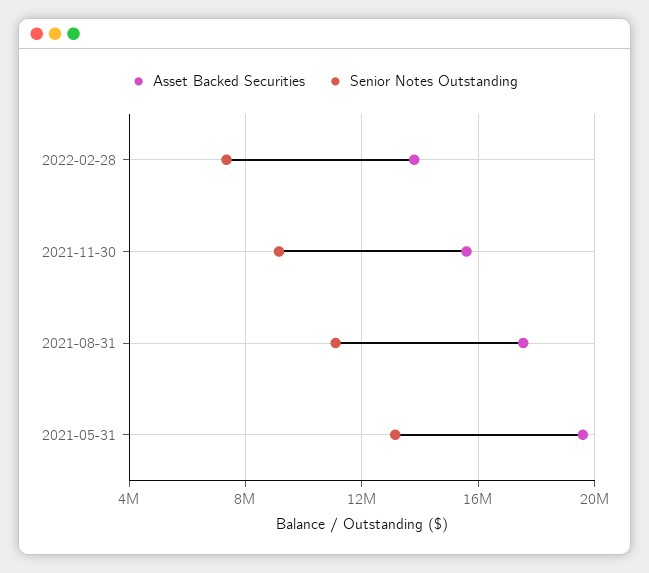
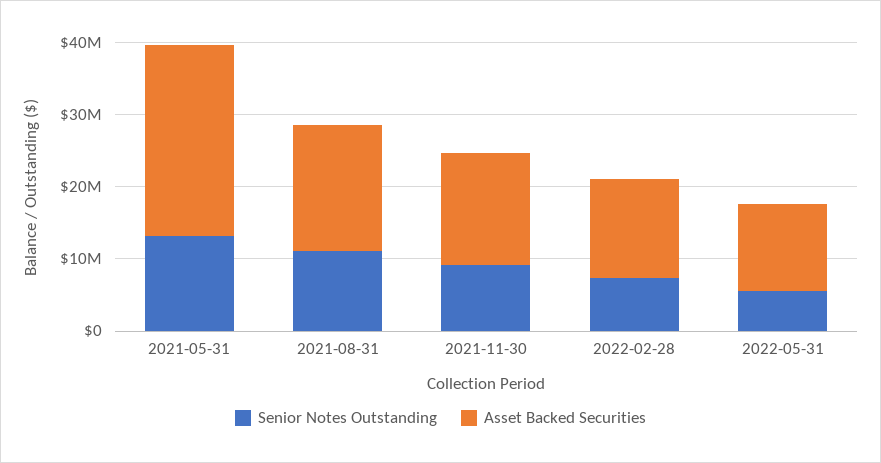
Asset Backed Securities, 2021-05-31: 19500000 -> 26000000
Senior Notes Outstanding, 2022-05-31: none -> 6000000
Asset Backed Securities, 2022-05-31: none -> 12000000

